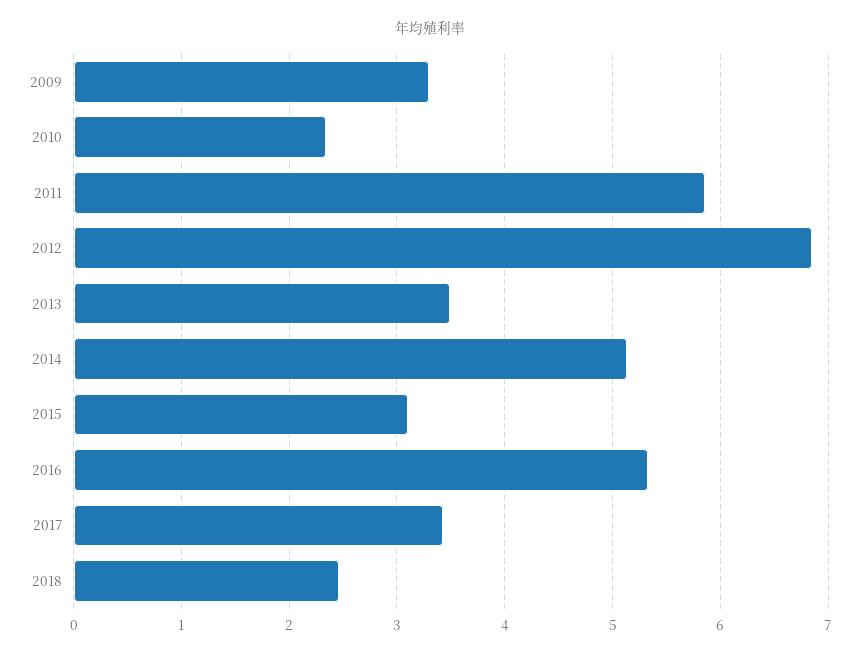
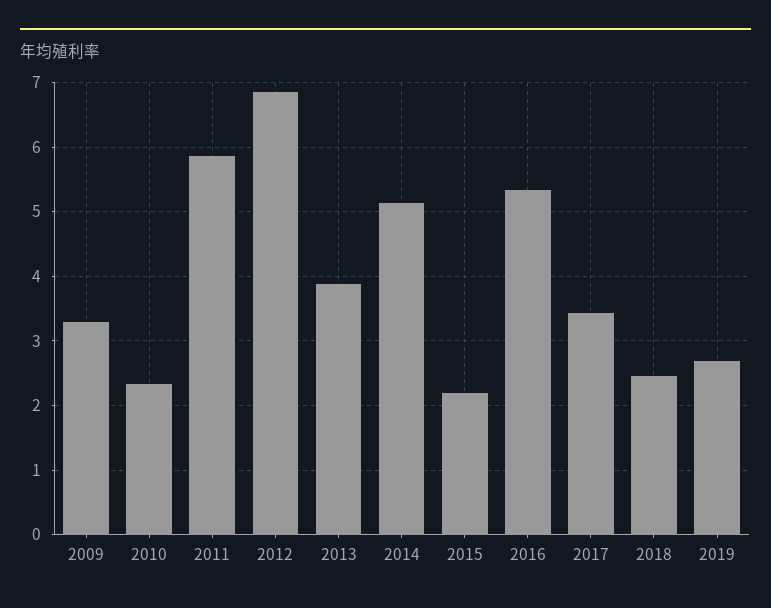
2013: 3.5 -> 3.9
2015: 3.1 -> 2.2
2019: none -> 2.7

